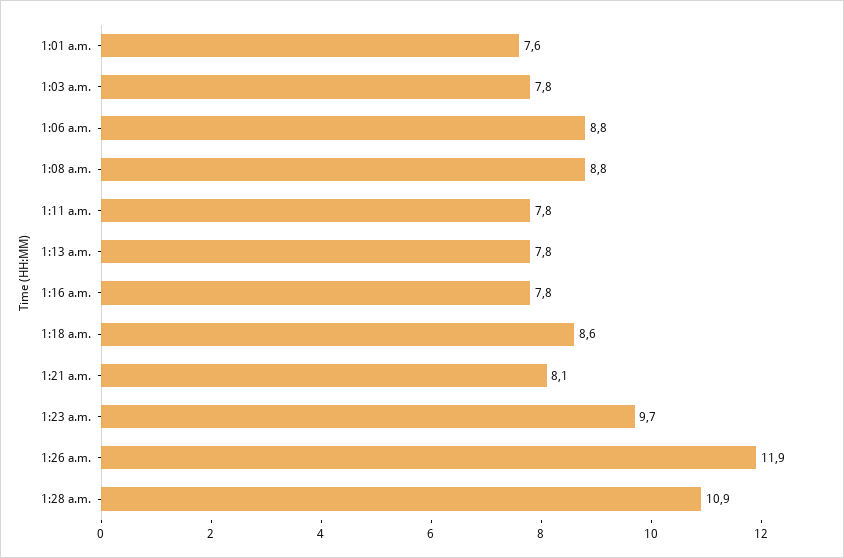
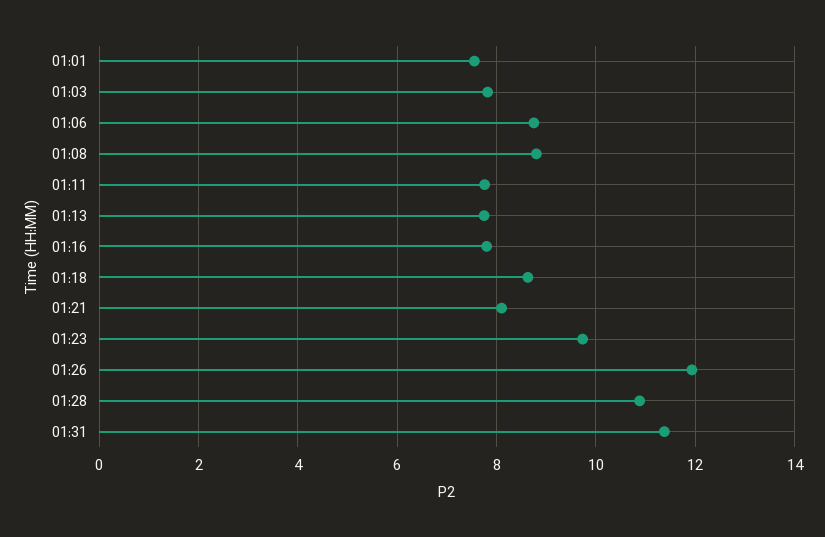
01:31: none -> 11.4

